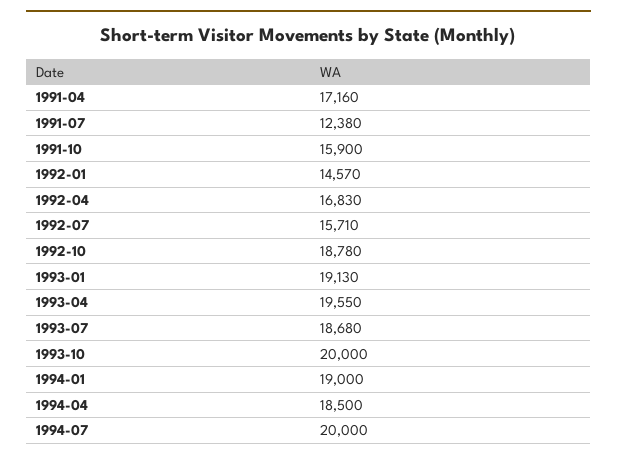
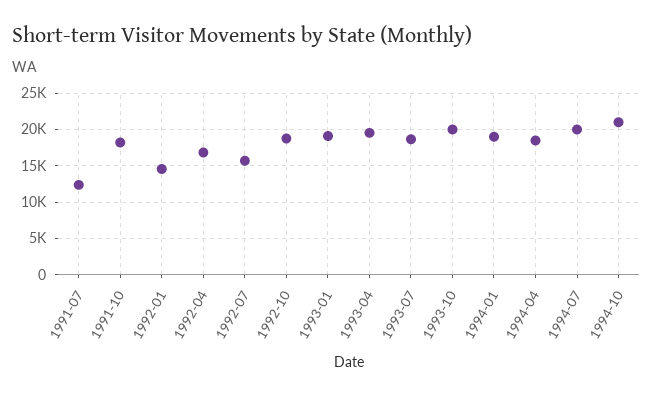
1991-04: 17160 -> none
1991-10: 15900 -> 18000
1994-10: none -> 21000

